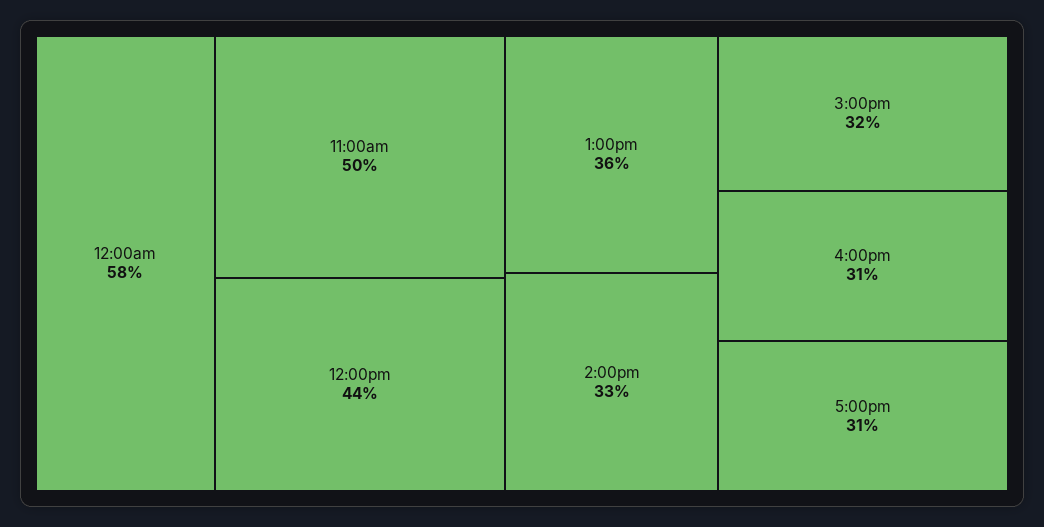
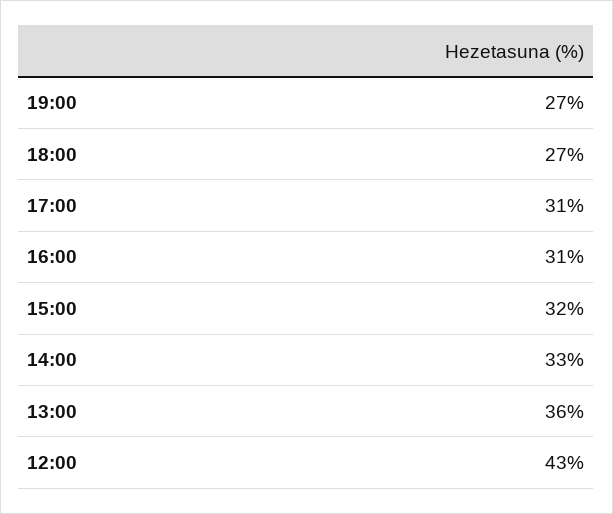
12:00am: 58 -> none
11:00am: 50 -> none
12:00pm: 44 -> 43
19:00: none -> 27
18:00: none -> 27

